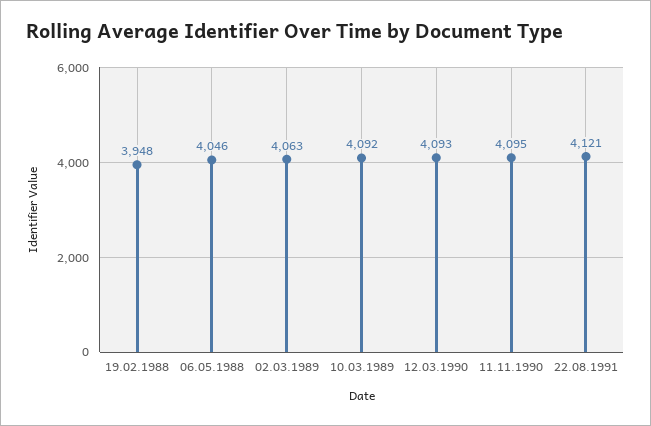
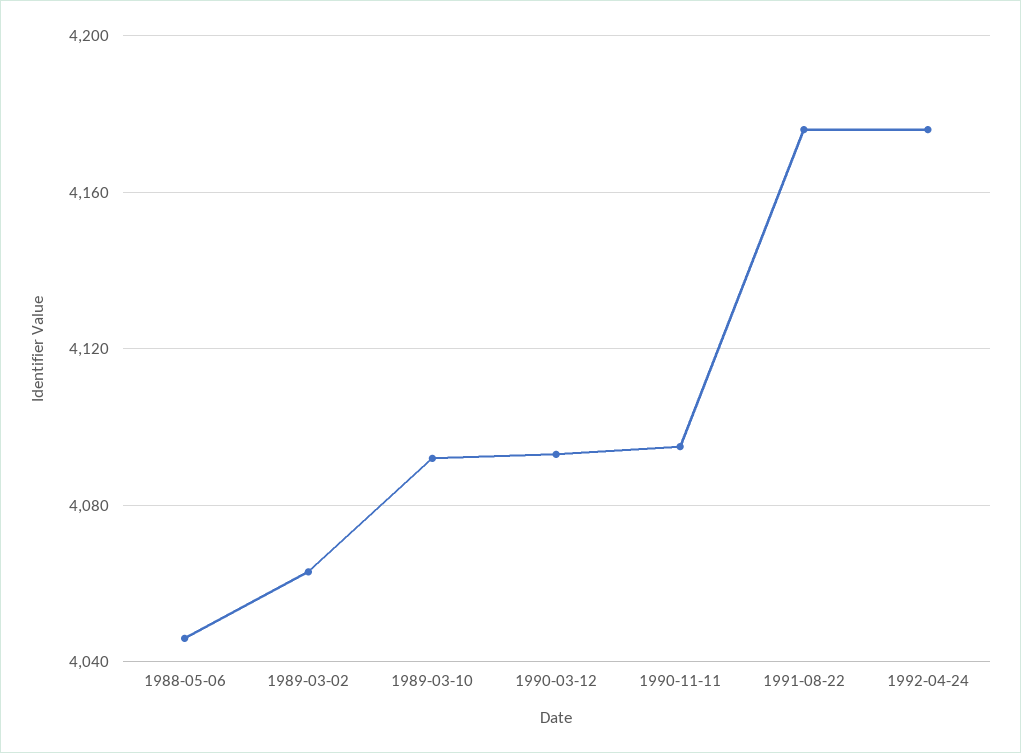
19.02.1988: 3948 -> none
22.08.1991: 4121 -> 4175
1992-04-24: none -> 4175

